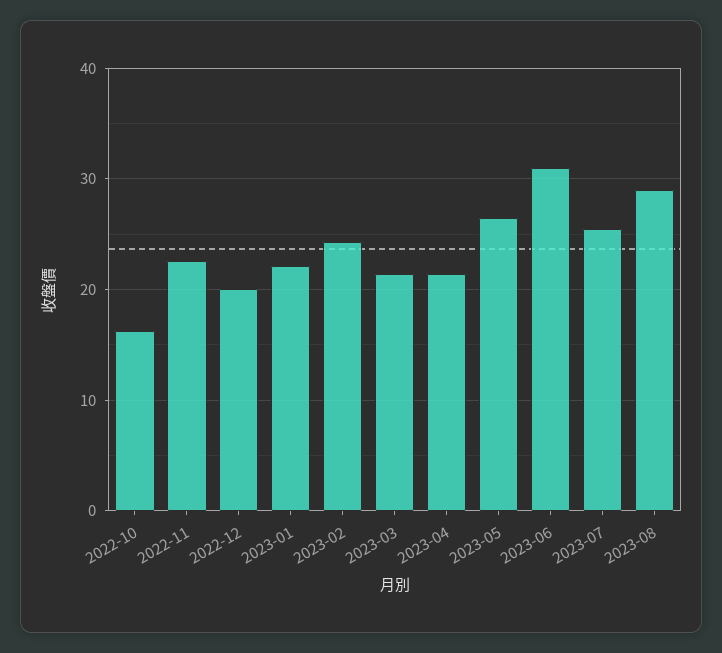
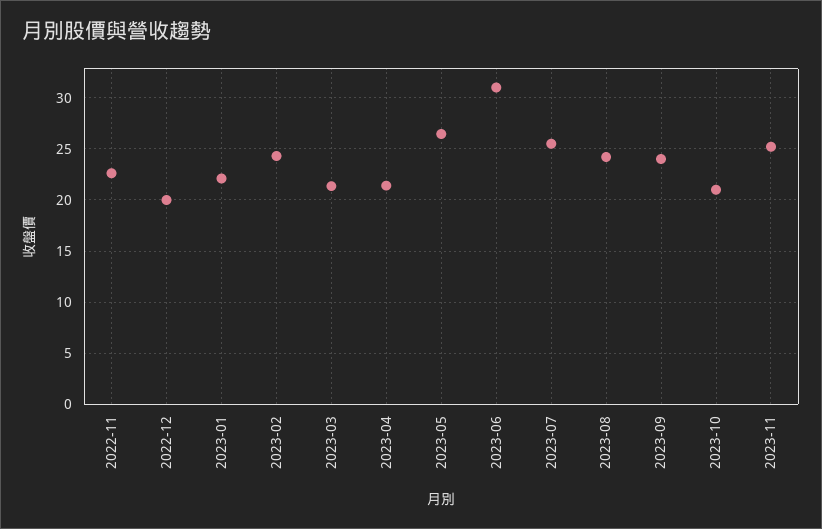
2022-10: 16 -> none
2023-08: 29 -> 24
2023-09: none -> 24
2023-10: none -> 21
2023-11: none -> 25

